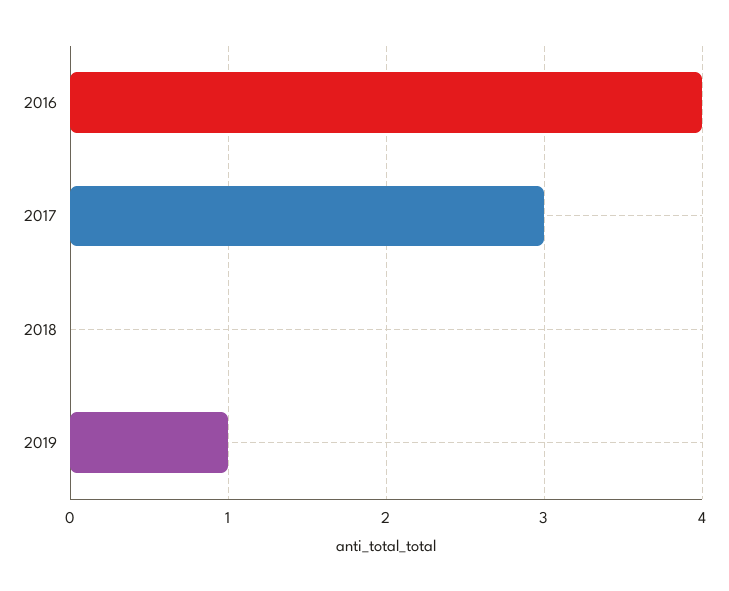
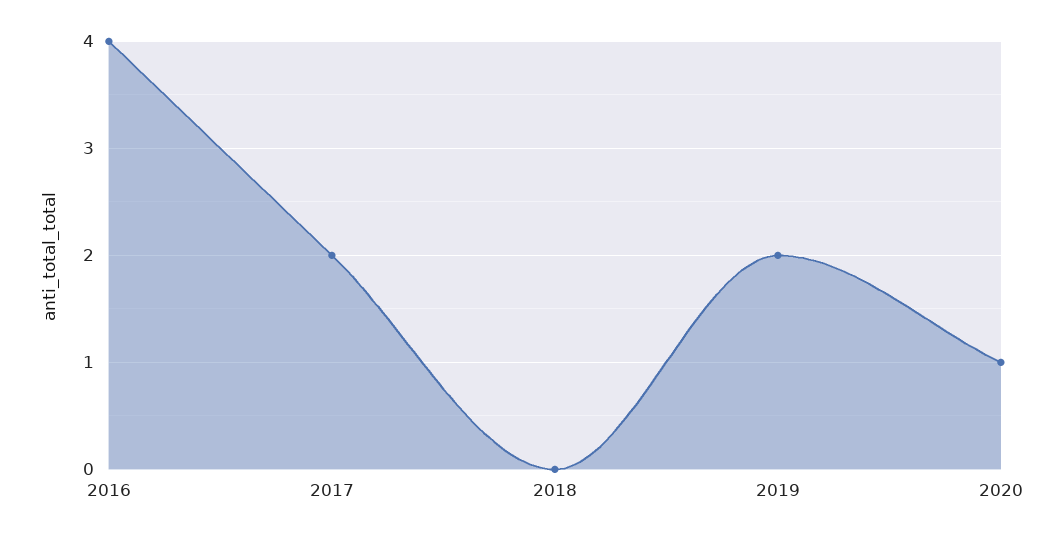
2017: 3 -> 2
2019: 1 -> 2
2020: none -> 1

